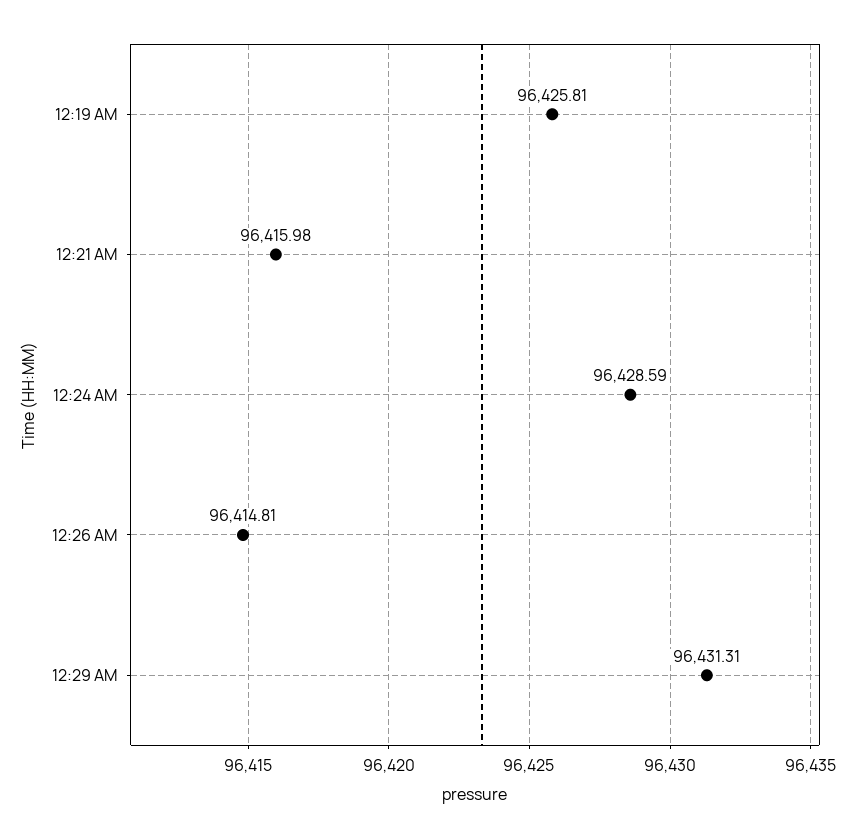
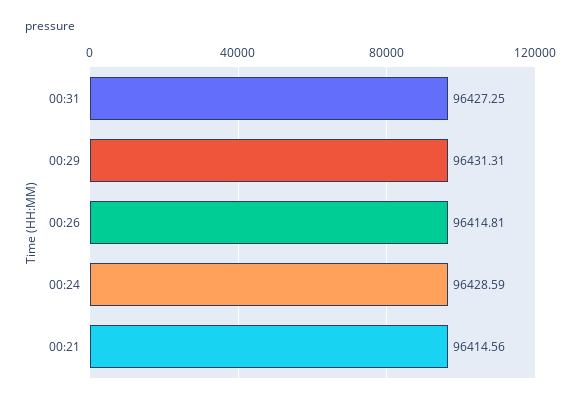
12:19 AM: 96425.81 -> none
12:21 AM: 96415.98 -> 96414.56
00:31: none -> 96427.25

